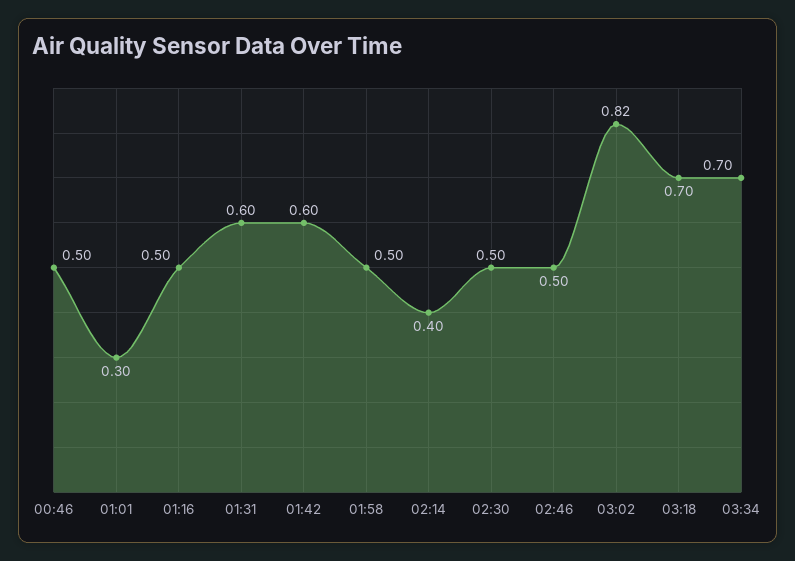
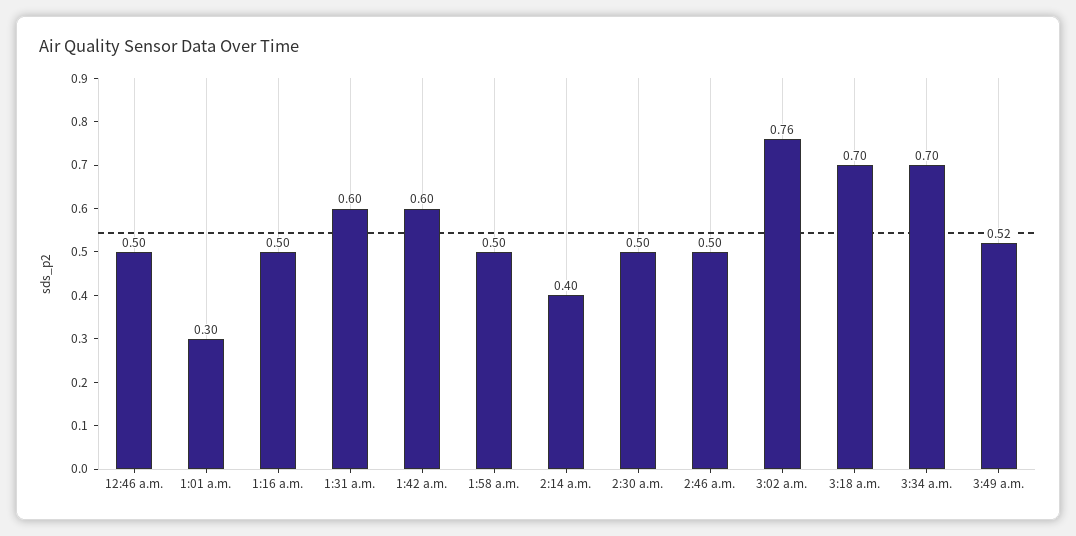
03:02: 0.82 -> 0.76
3:49 a.m.: none -> 0.52

